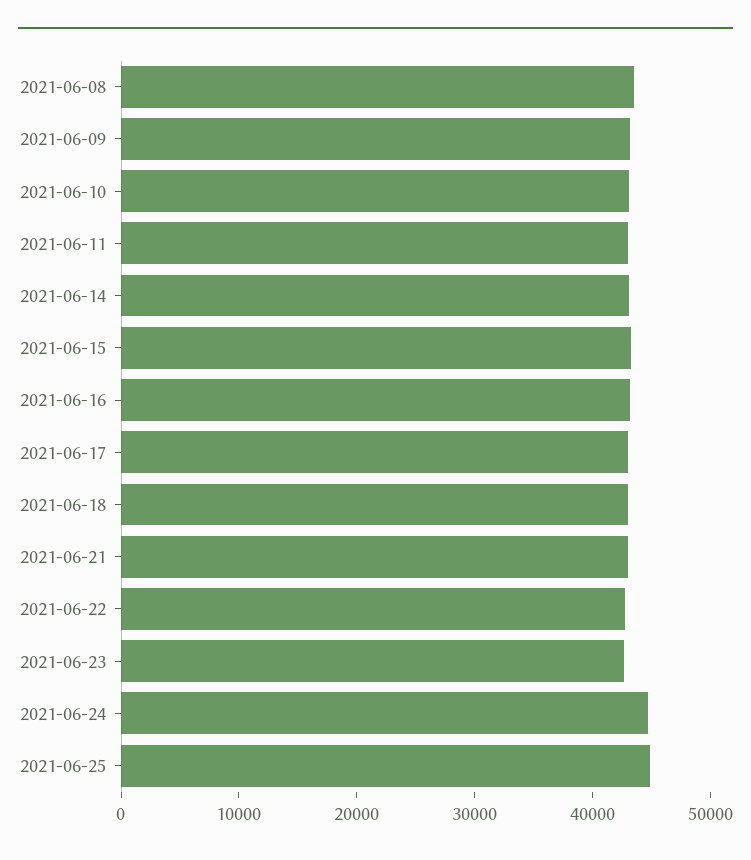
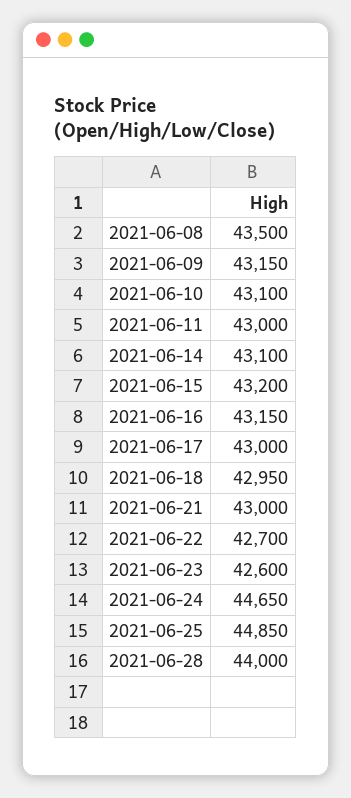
2021-06-28: none -> 44000

